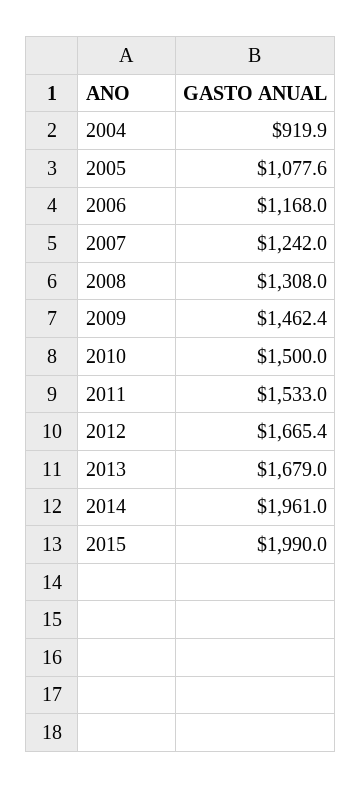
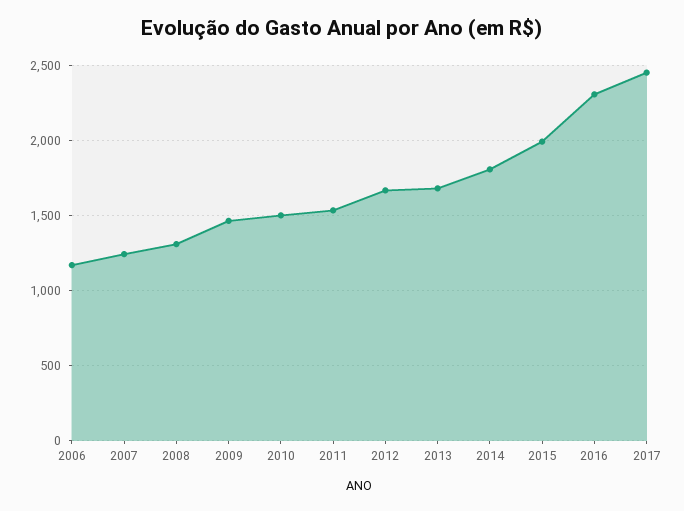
2004: 919.9 -> none
2005: 1077.6 -> none
2014: 1961 -> 1800
2016: none -> 2300
2017: none -> 2450

